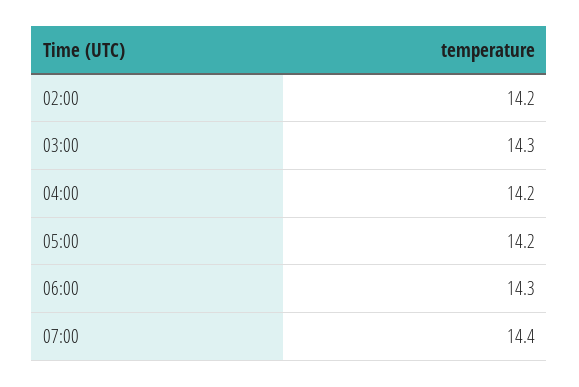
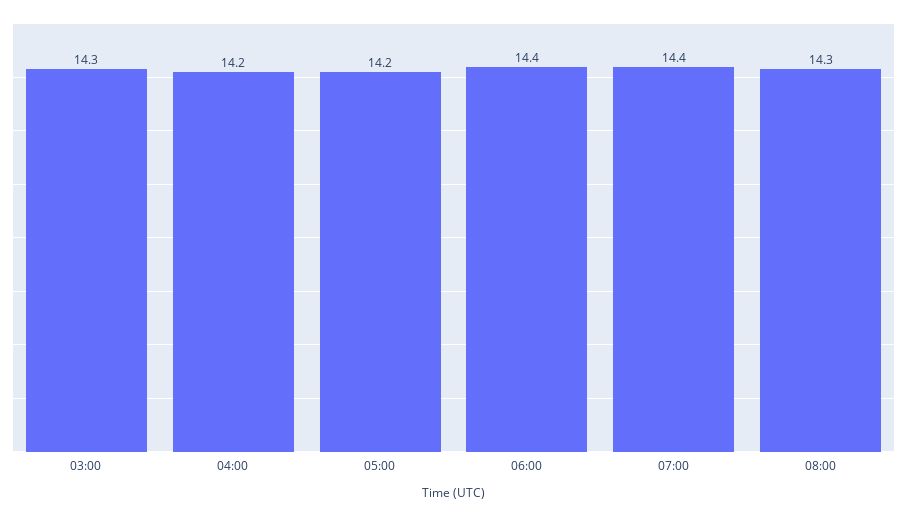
02:00: 14.2 -> none
06:00: 14.3 -> 14.4
08:00: none -> 14.3

